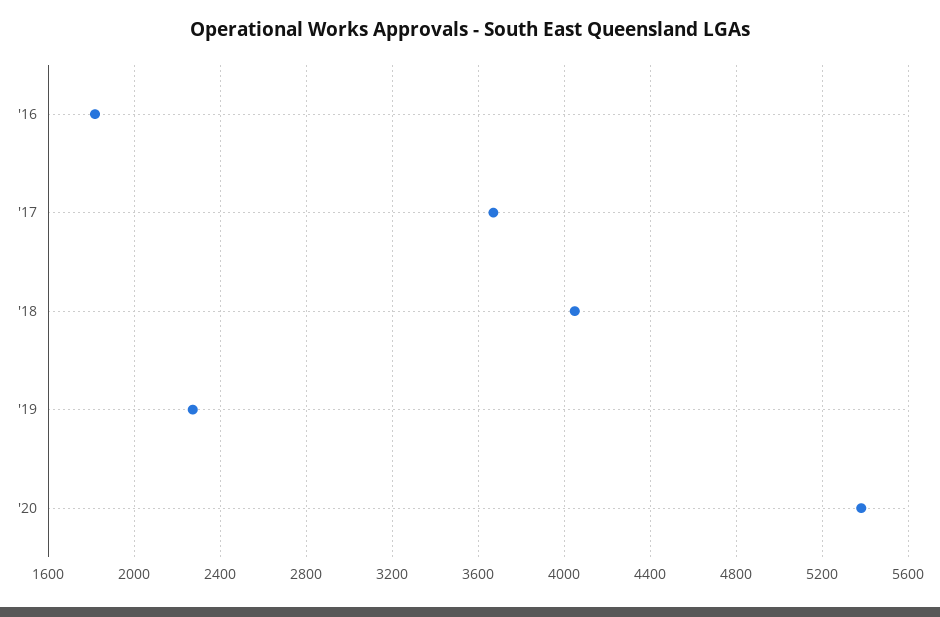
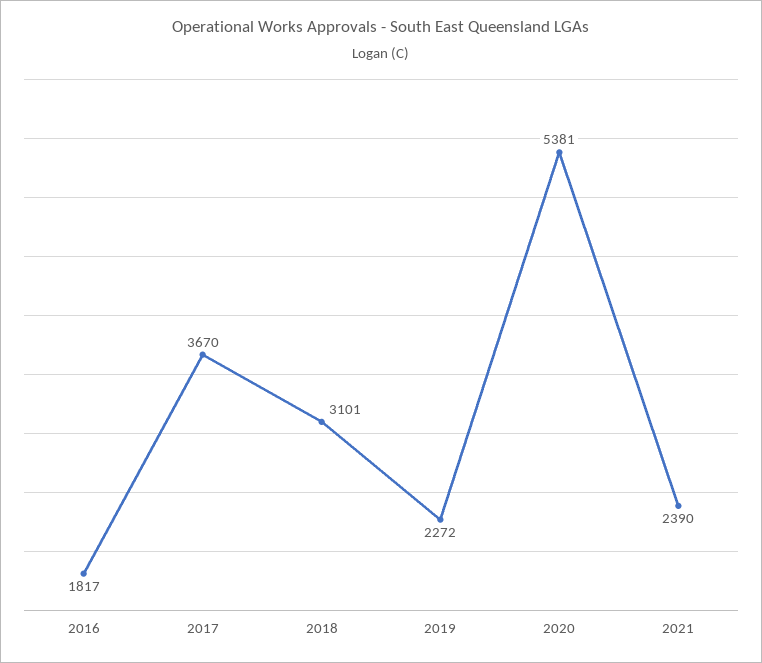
'18: 4050 -> 3101
2021: none -> 2390

